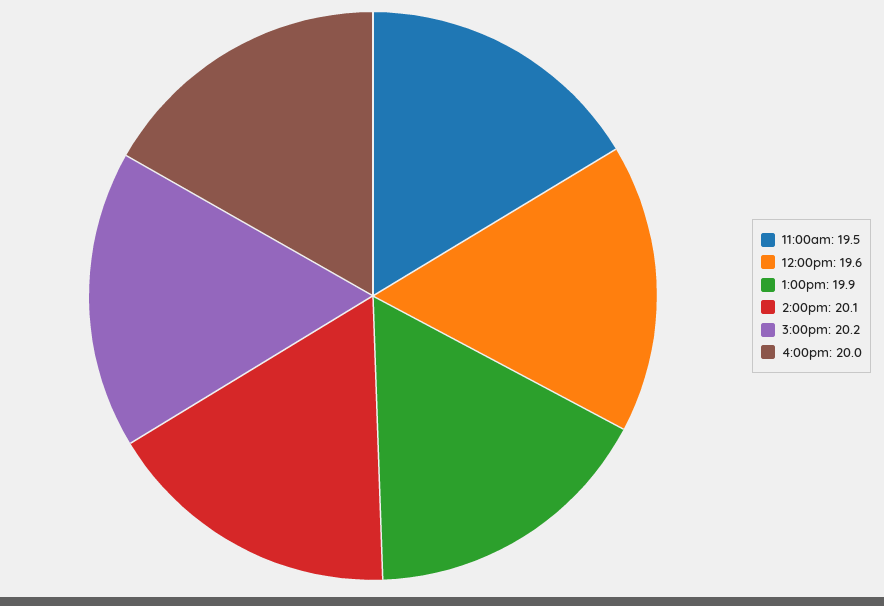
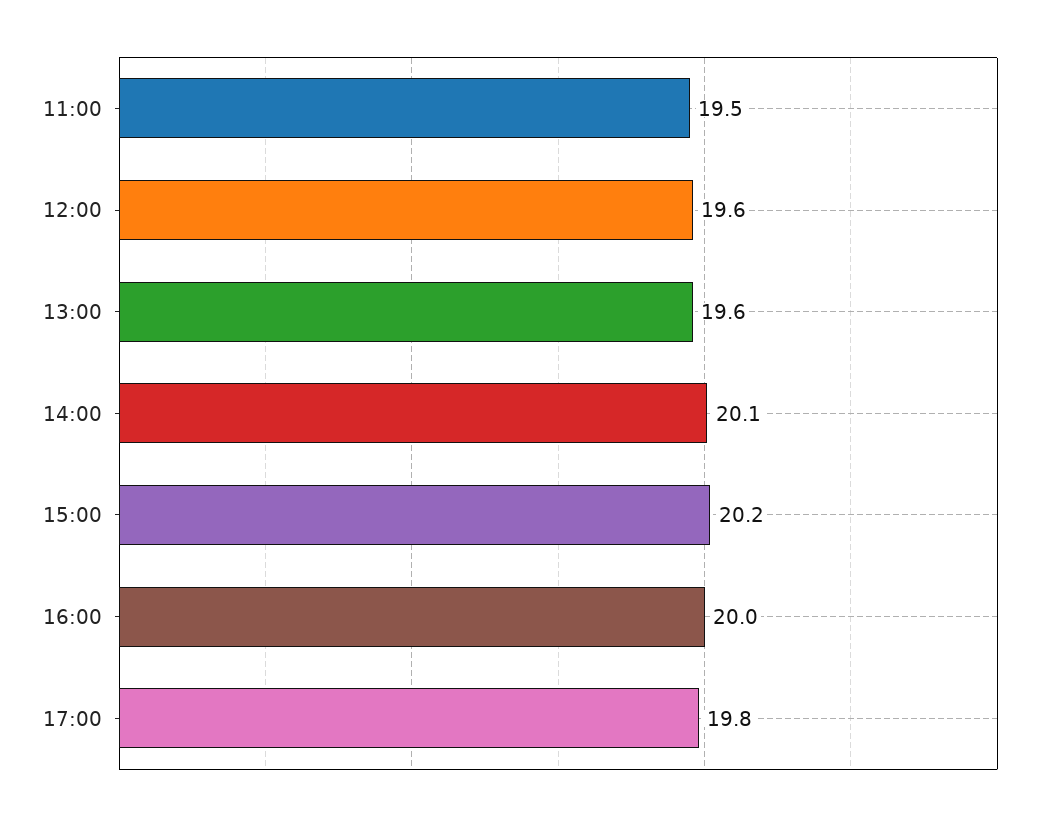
1:00pm: 19.9 -> 19.6
17:00: none -> 19.8

